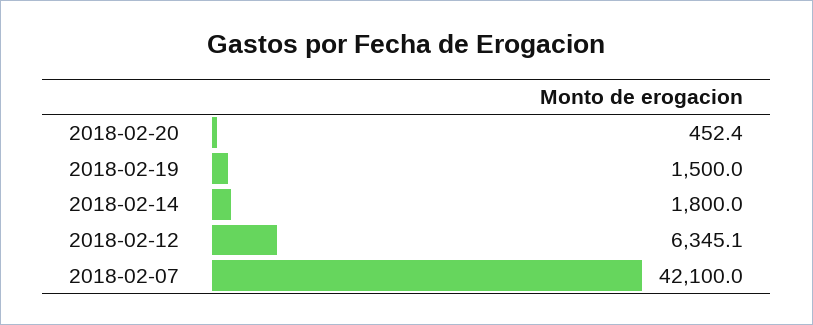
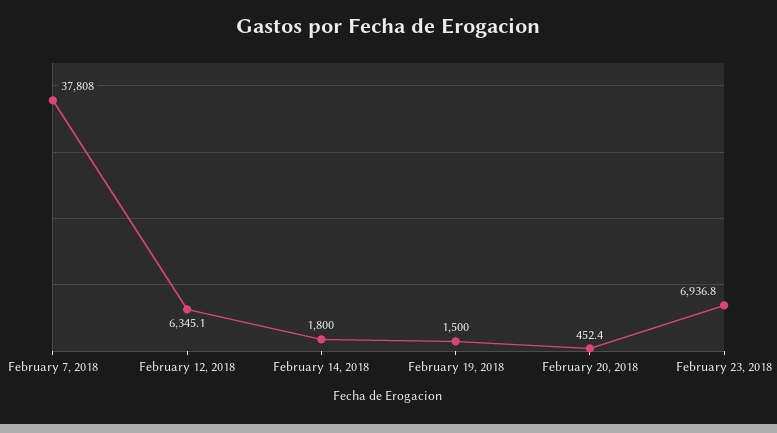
2018-02-07: 42100 -> 37808
February 23, 2018: none -> 6936.8

